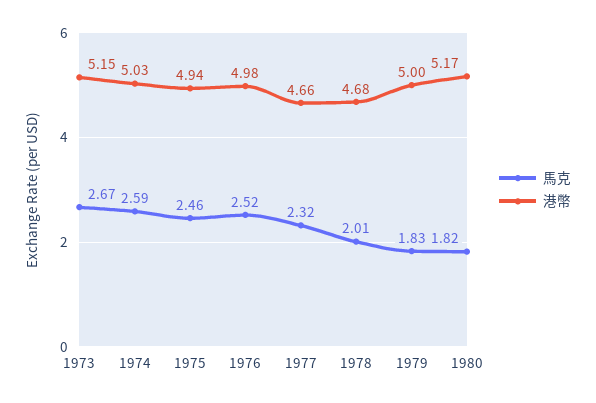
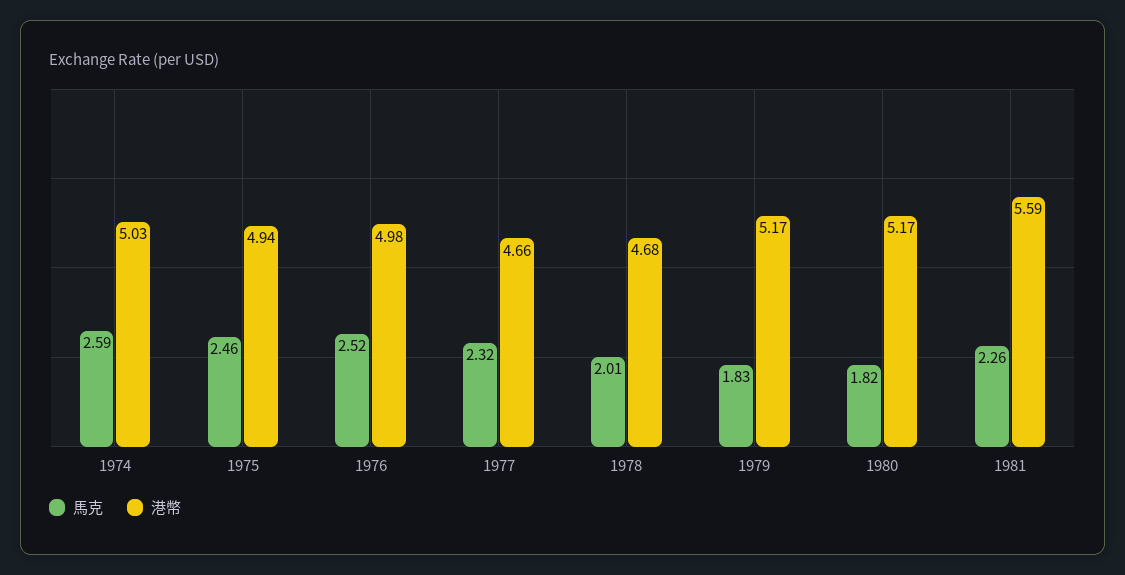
馬克, 1973: 2.67 -> none
港幣, 1973: 5.15 -> none
港幣, 1979: 5 -> 5.17
馬克, 1981: none -> 2.26
港幣, 1981: none -> 5.59

